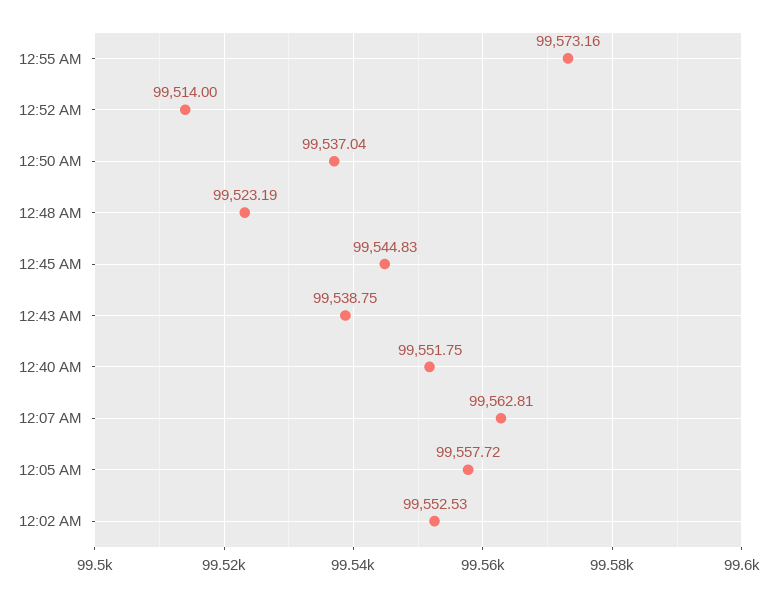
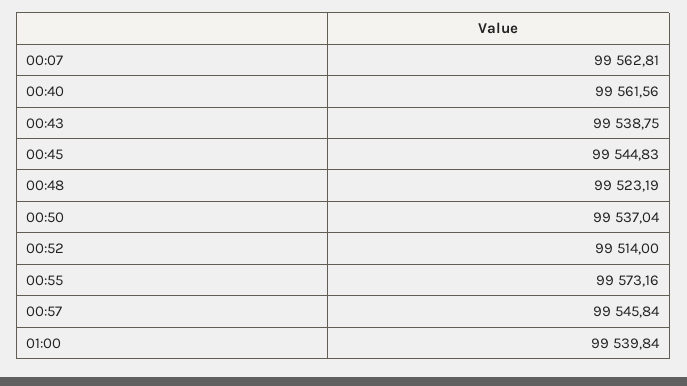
12:40 AM: 99551.75 -> 99561.56
12:05 AM: 99557.72 -> none
12:02 AM: 99552.53 -> none
00:57: none -> 99545.84
01:00: none -> 99539.84

